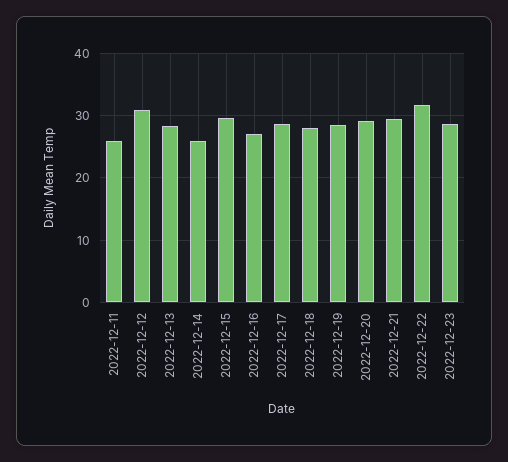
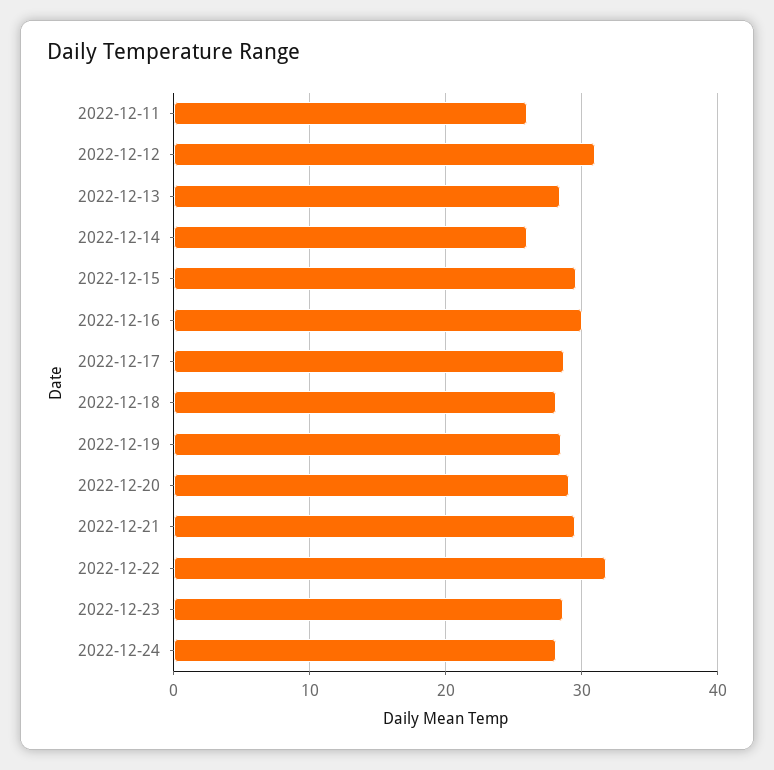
2022-12-16: 27 -> 30
2022-12-24: none -> 28

